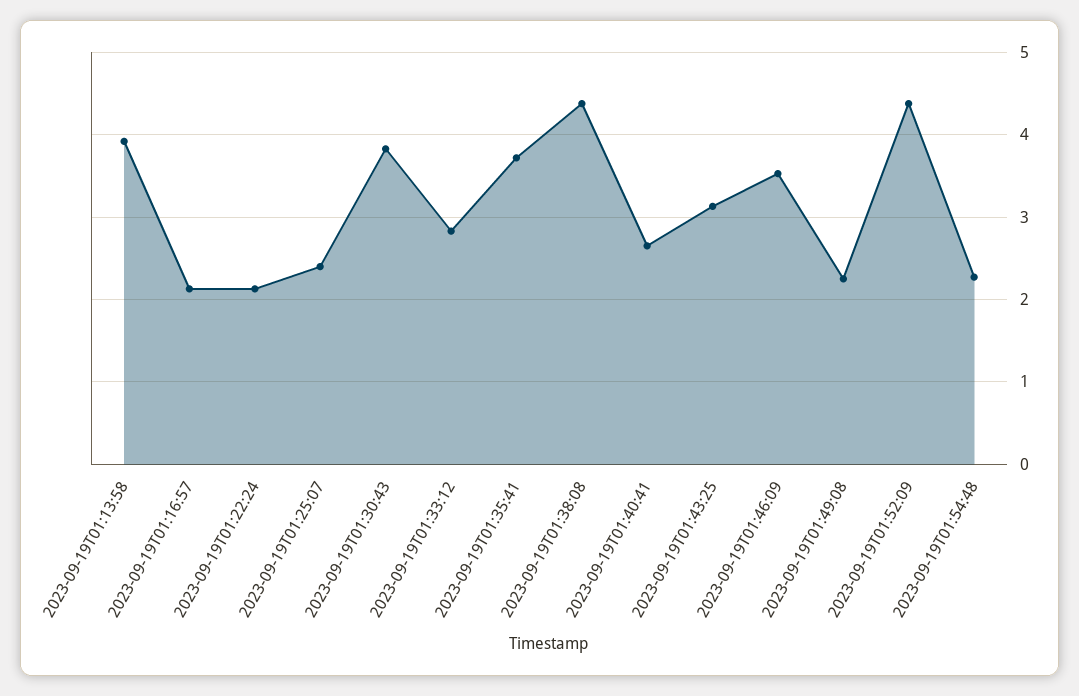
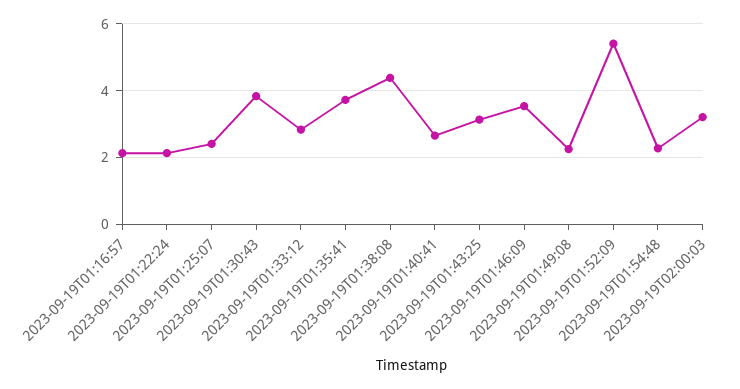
2023-09-19T01:13:58: 3.9 -> none
2023-09-19T01:52:09: 4.4 -> 5.4
2023-09-19T02:00:03: none -> 3.2

